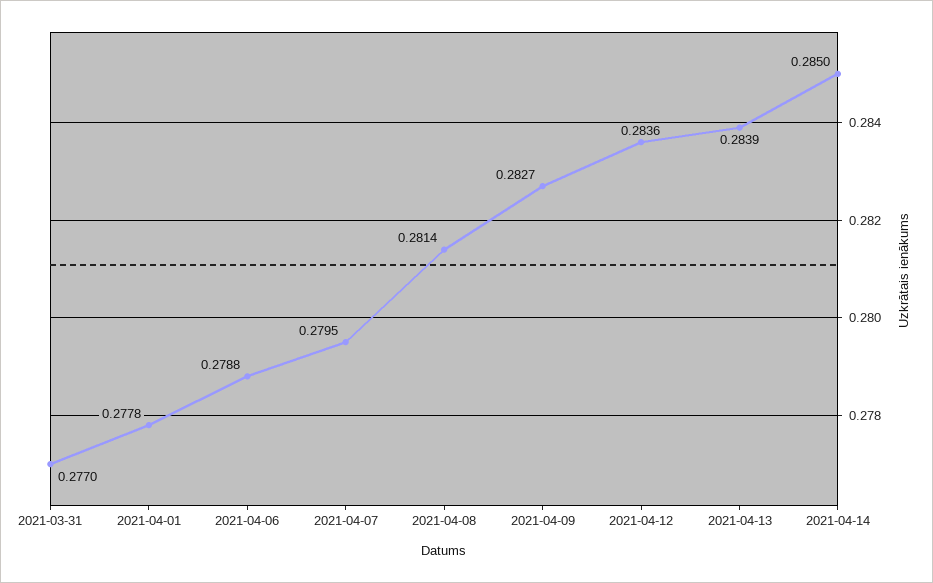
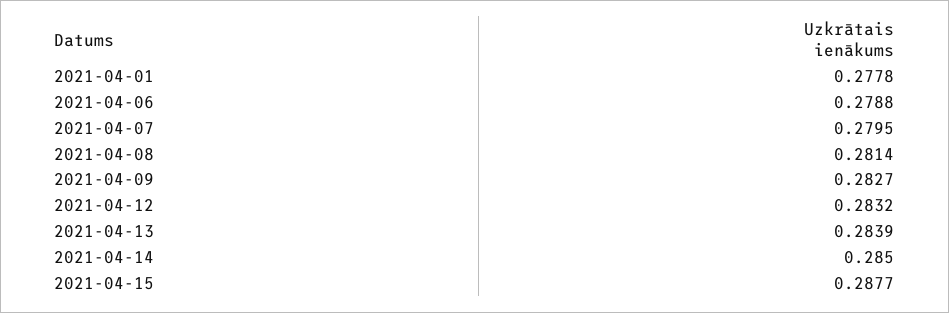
2021-03-31: 0.277 -> none
2021-04-12: 0.2836 -> 0.2832
2021-04-15: none -> 0.2877

